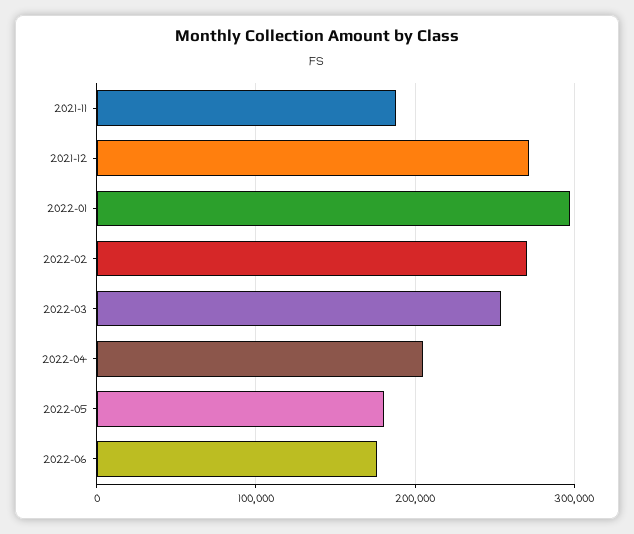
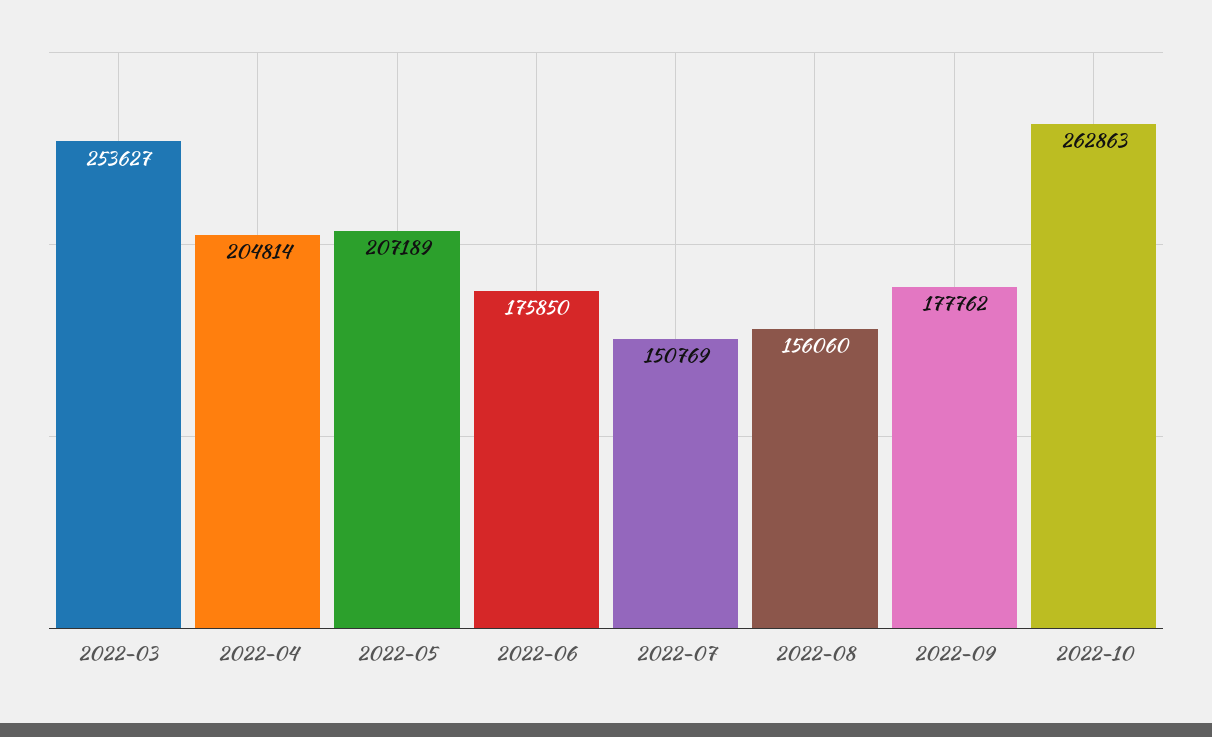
2021-11: 190000 -> none
2021-12: 270000 -> none
2022-01: 300000 -> none
2022-02: 270000 -> none
2022-05: 180000 -> 207189
2022-07: none -> 150769
2022-08: none -> 156060
2022-09: none -> 177762
2022-10: none -> 262863

